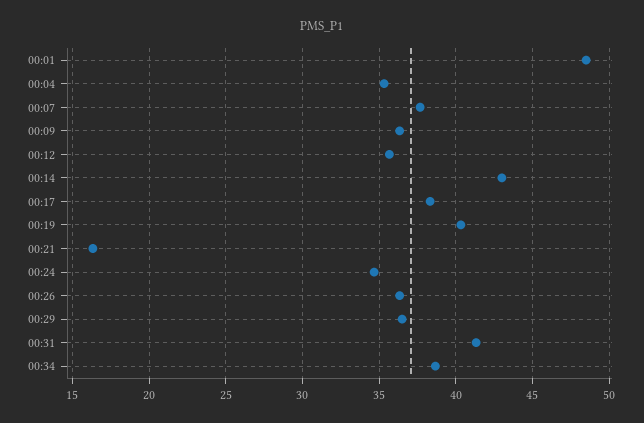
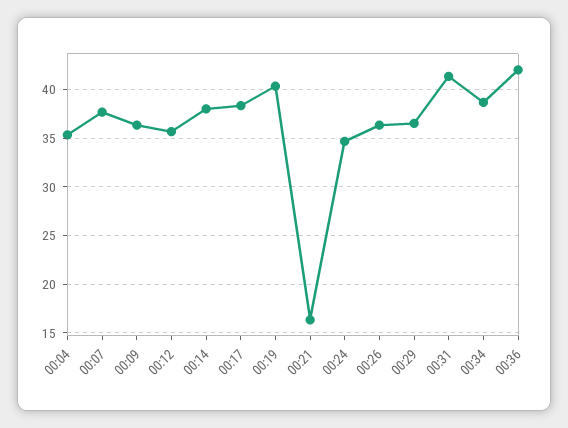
00:01: 48.5 -> none
00:14: 43 -> 38
00:36: none -> 42

